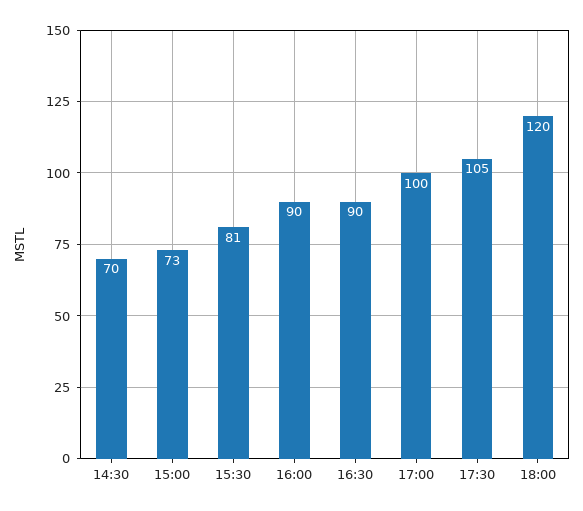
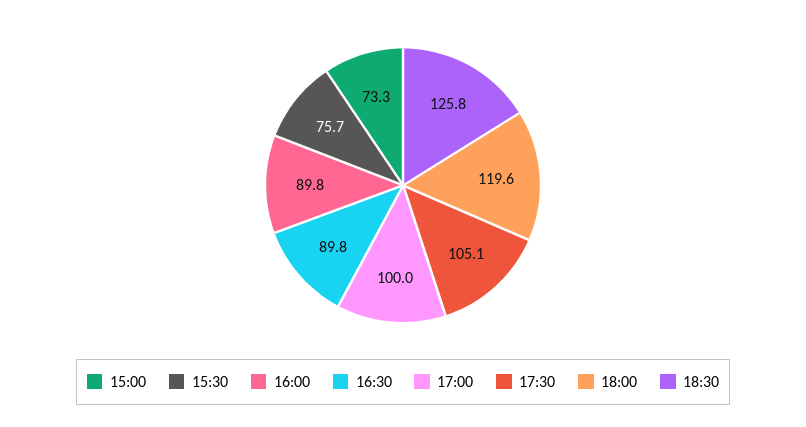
14:30: 70 -> none
15:30: 81 -> 75.7
18:30: none -> 125.8

